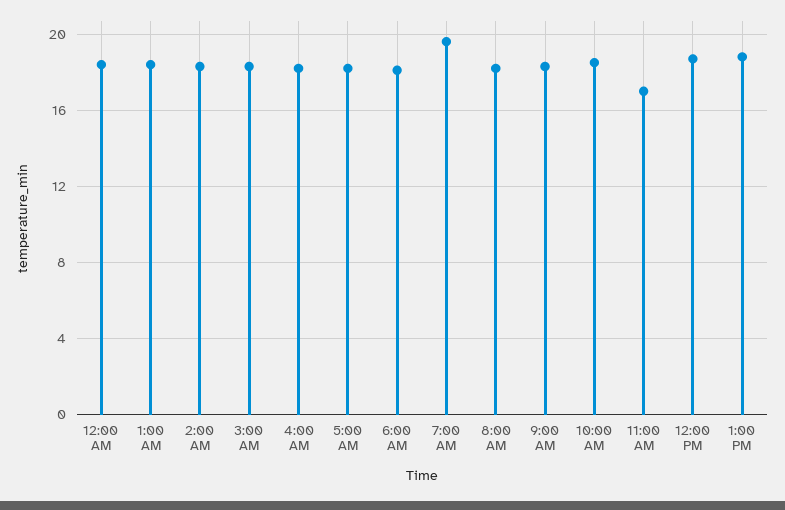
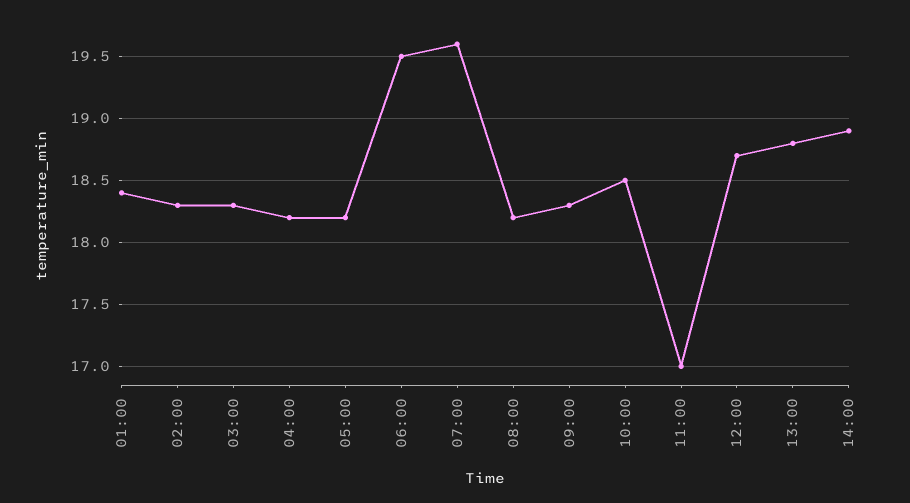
12:00 AM: 18.5 -> none
6:00 AM: 18 -> 19.5
14:00: none -> 18.9

